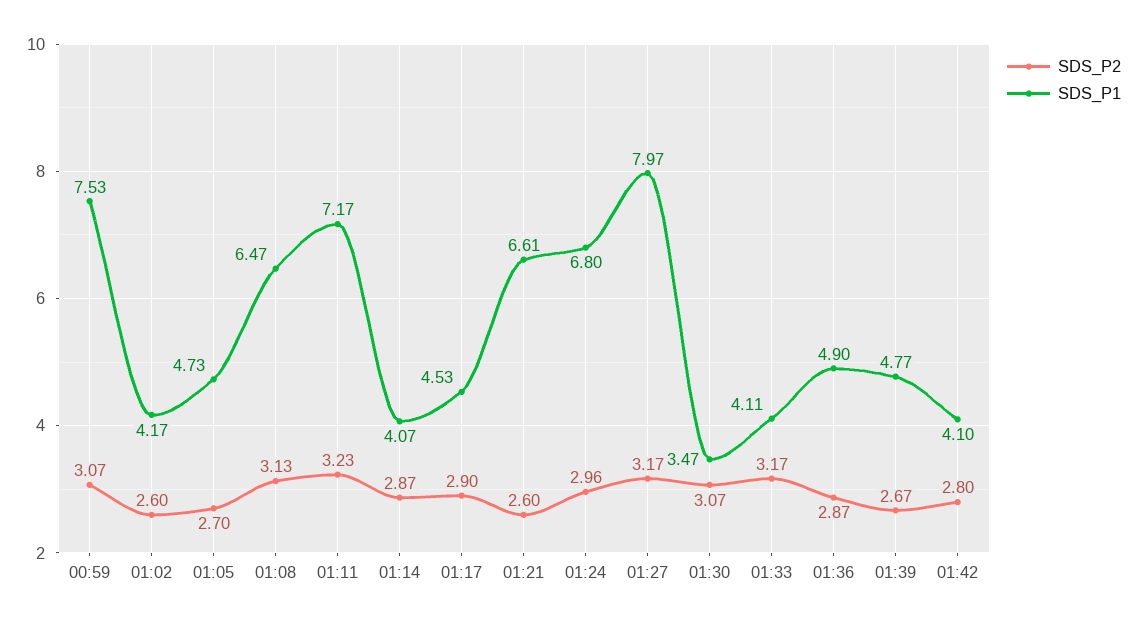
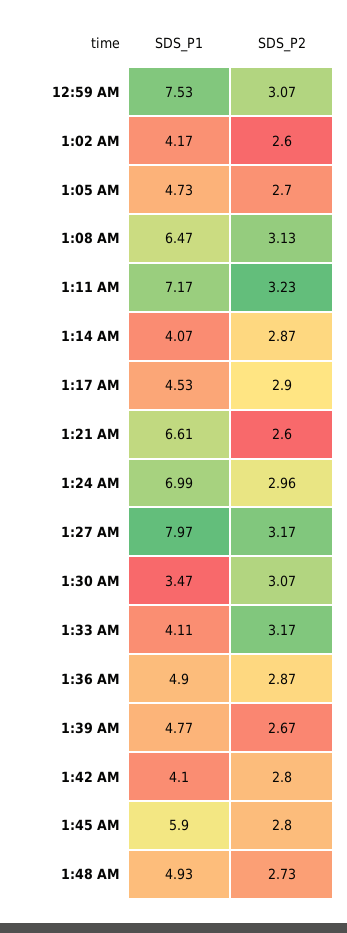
SDS_P1, 01:24: 6.8 -> 6.99
SDS_P1, 1:45 AM: none -> 5.9
SDS_P2, 1:45 AM: none -> 2.8
SDS_P1, 1:48 AM: none -> 4.93
SDS_P2, 1:48 AM: none -> 2.73

